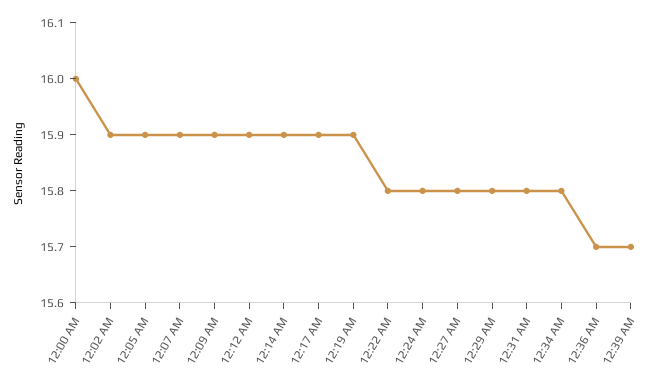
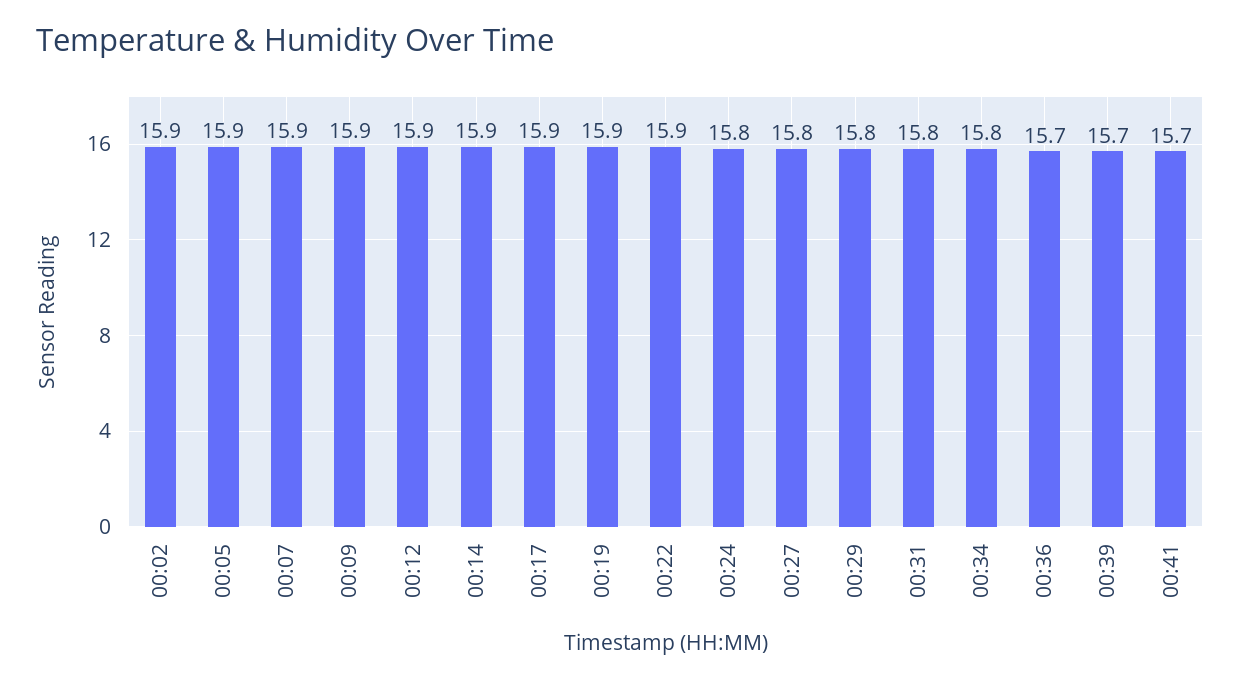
12:00 AM: 16 -> none
12:22 AM: 15.8 -> 15.9
00:41: none -> 15.7

